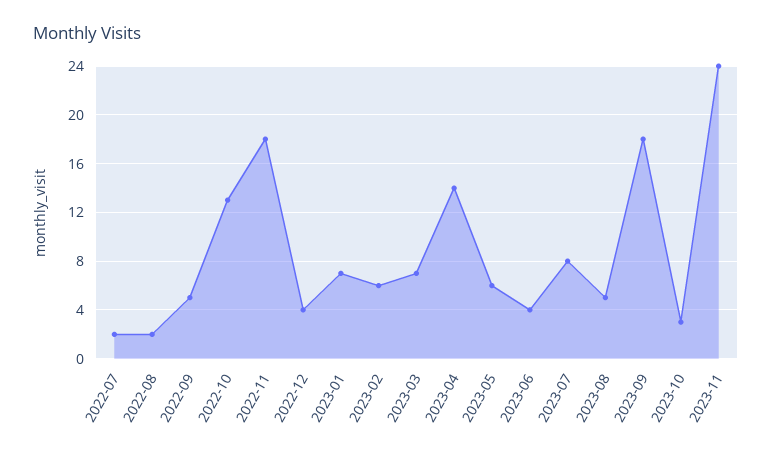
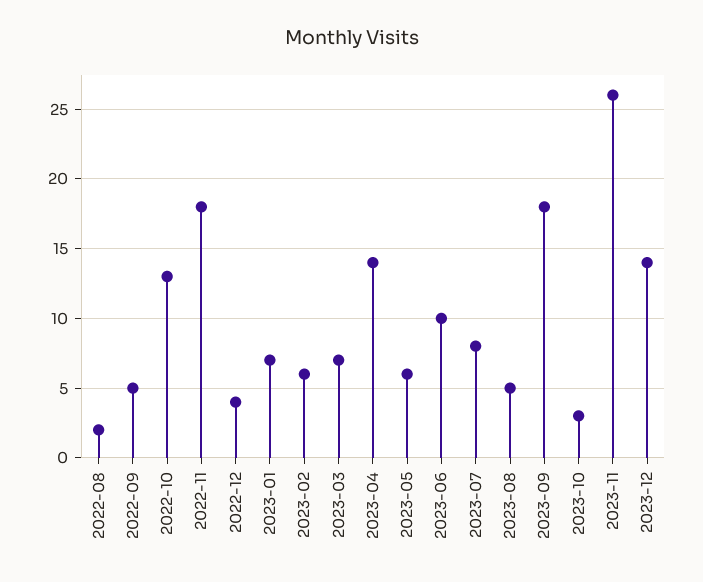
2022-07: 2 -> none
2023-06: 4 -> 10
2023-11: 24 -> 26
2023-12: none -> 14

